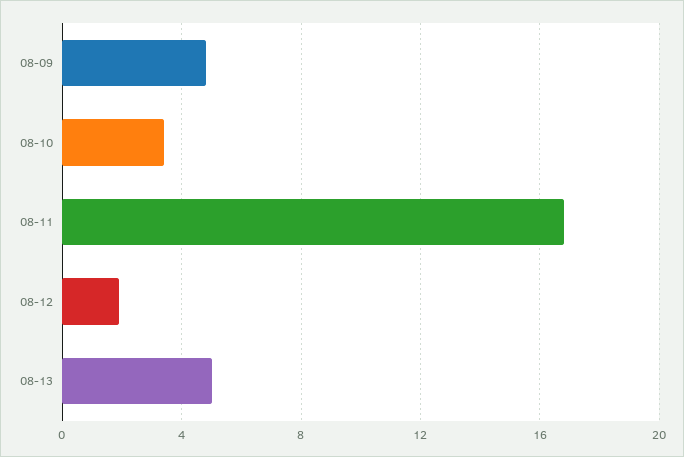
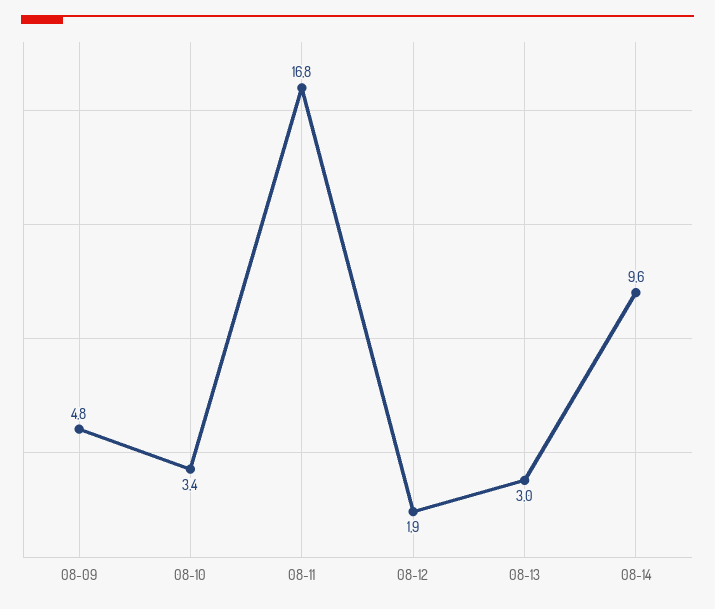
08-13: 5 -> 3
08-14: none -> 9.6

